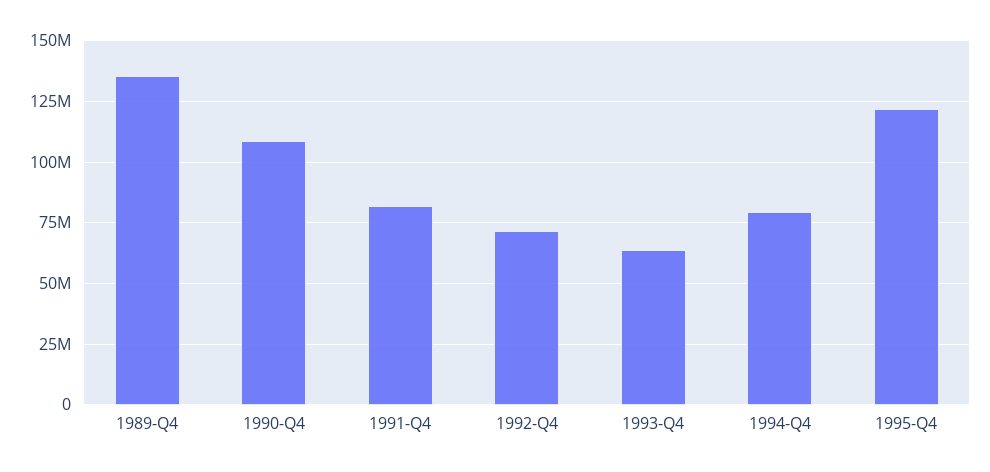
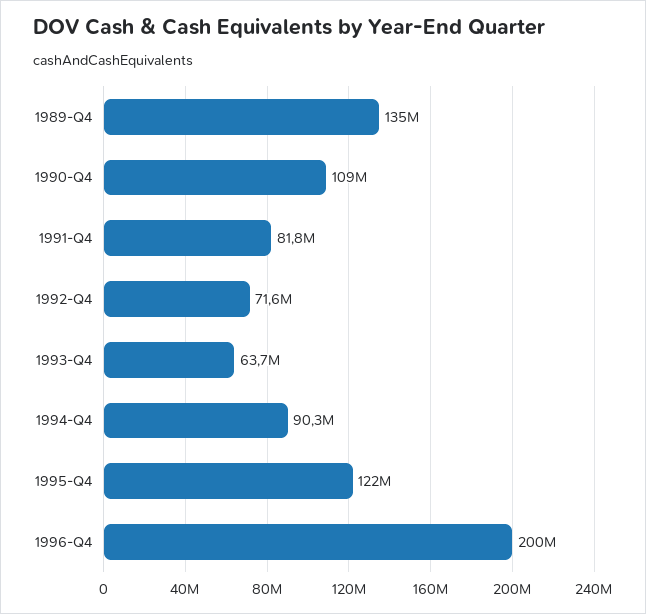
1994-Q4: 80000000 -> 90300000
1996-Q4: none -> 200000000

